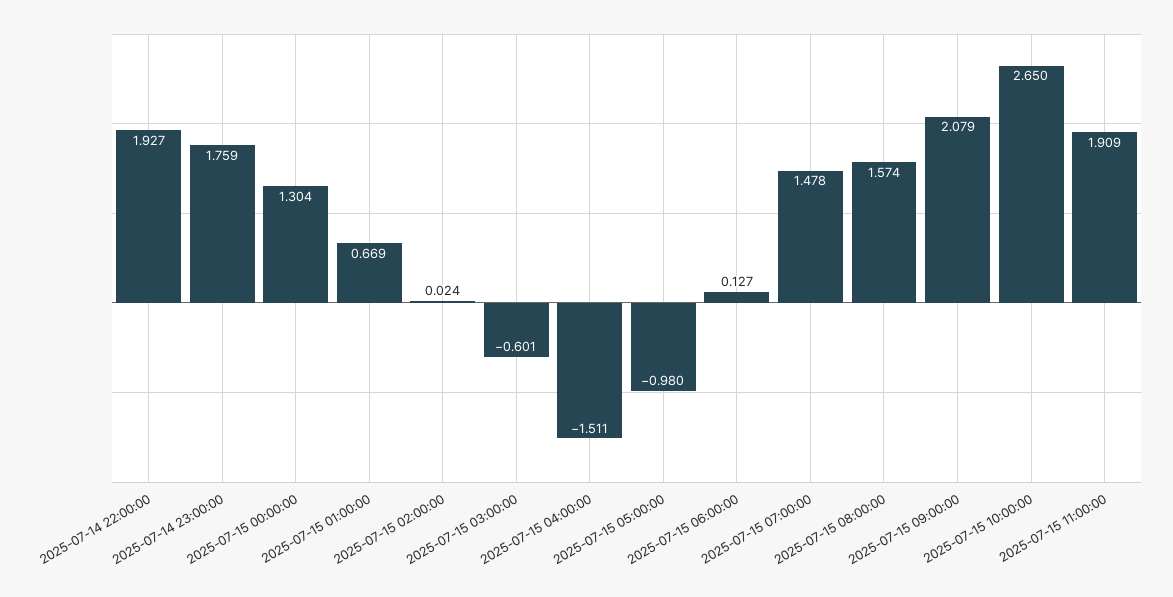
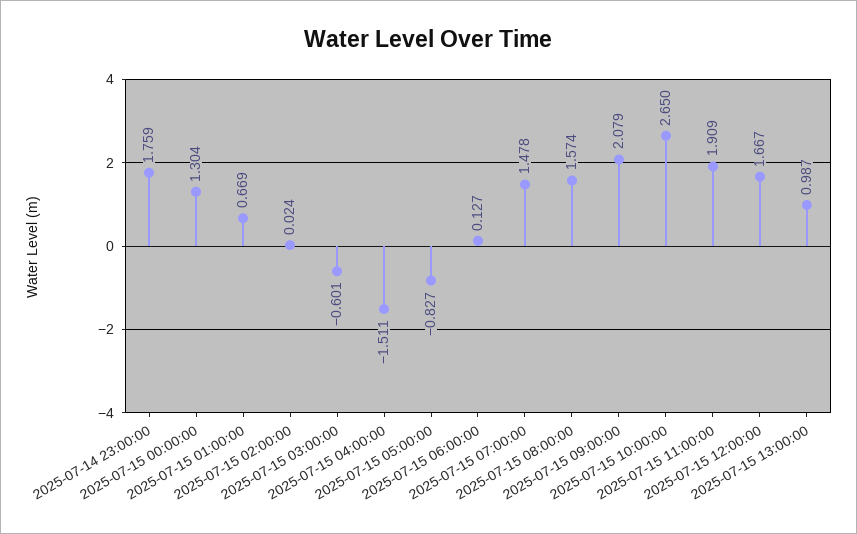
2025-07-14 22:00:00: 1.927 -> none
2025-07-15 05:00:00: -0.98 -> -0.827
2025-07-15 12:00:00: none -> 1.667
2025-07-15 13:00:00: none -> 0.987

